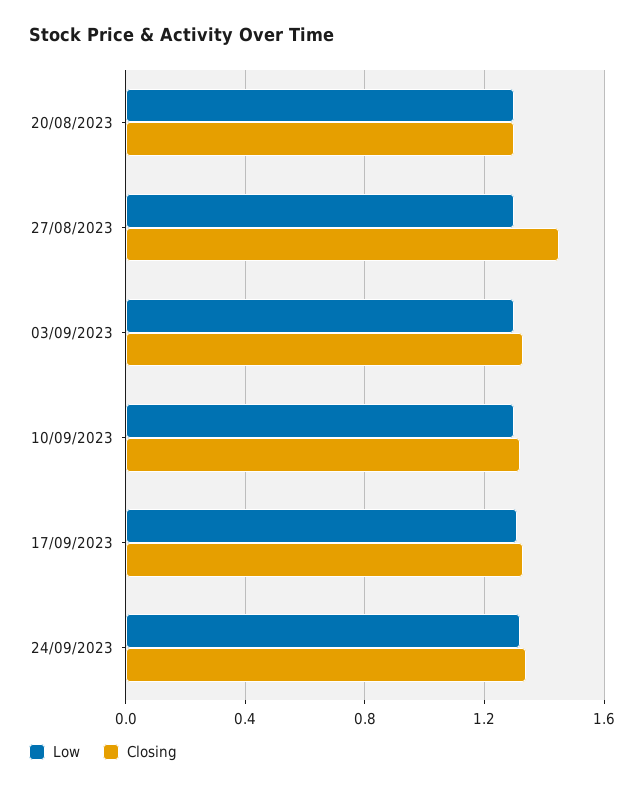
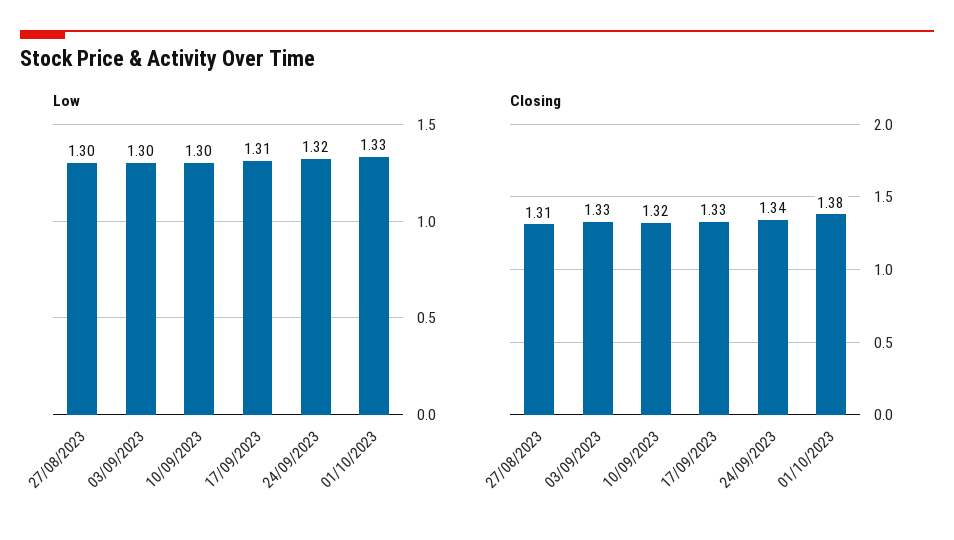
Low, 20/08/2023: 1.3 -> none
Closing, 20/08/2023: 1.3 -> none
Closing, 27/08/2023: 1.45 -> 1.31
Low, 01/10/2023: none -> 1.33
Closing, 01/10/2023: none -> 1.38

